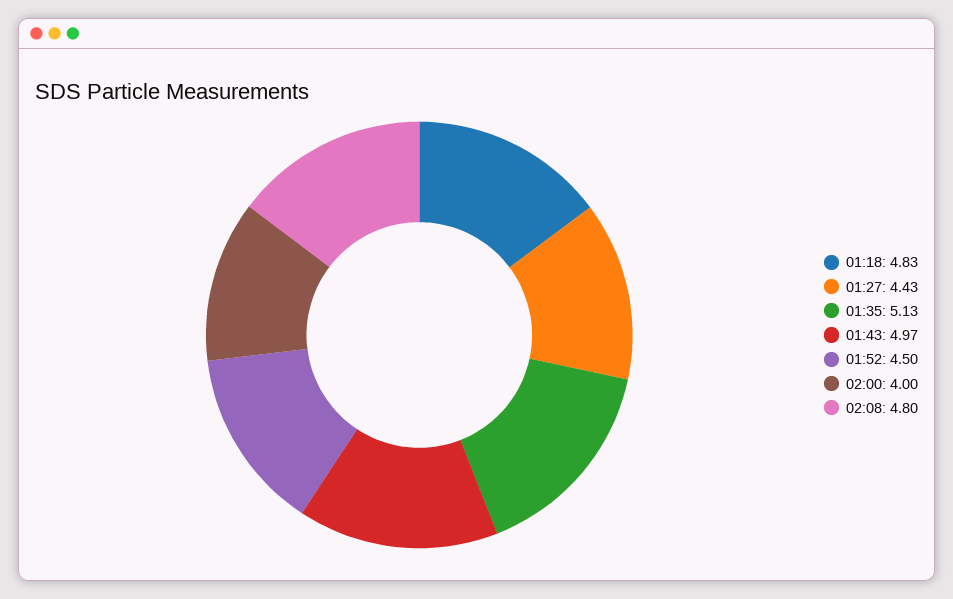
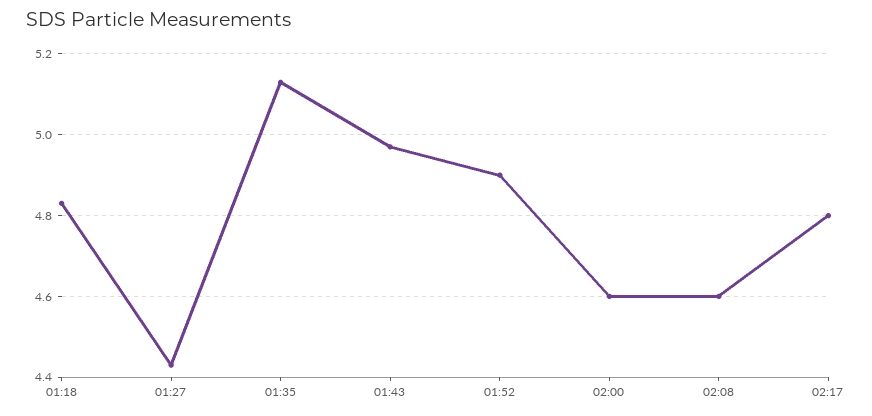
01:52: 4.5 -> 4.9
02:00: 4 -> 4.6
02:08: 4.8 -> 4.6
02:17: none -> 4.8

